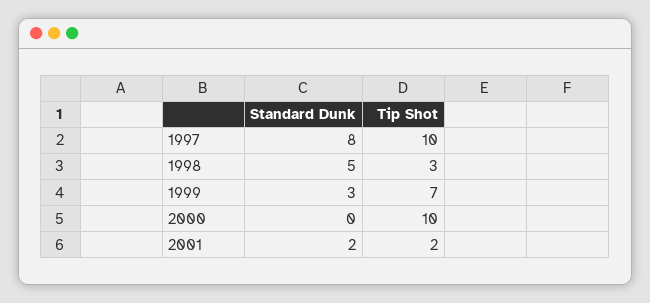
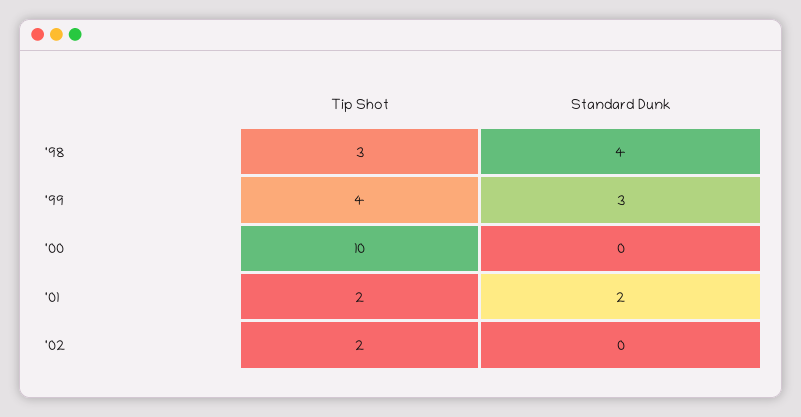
Standard Dunk, 1997: 8 -> none
Tip Shot, 1997: 10 -> none
Standard Dunk, 1998: 5 -> 4
Tip Shot, 1999: 7 -> 4
Tip Shot, '02: none -> 2
Standard Dunk, '02: none -> 0

